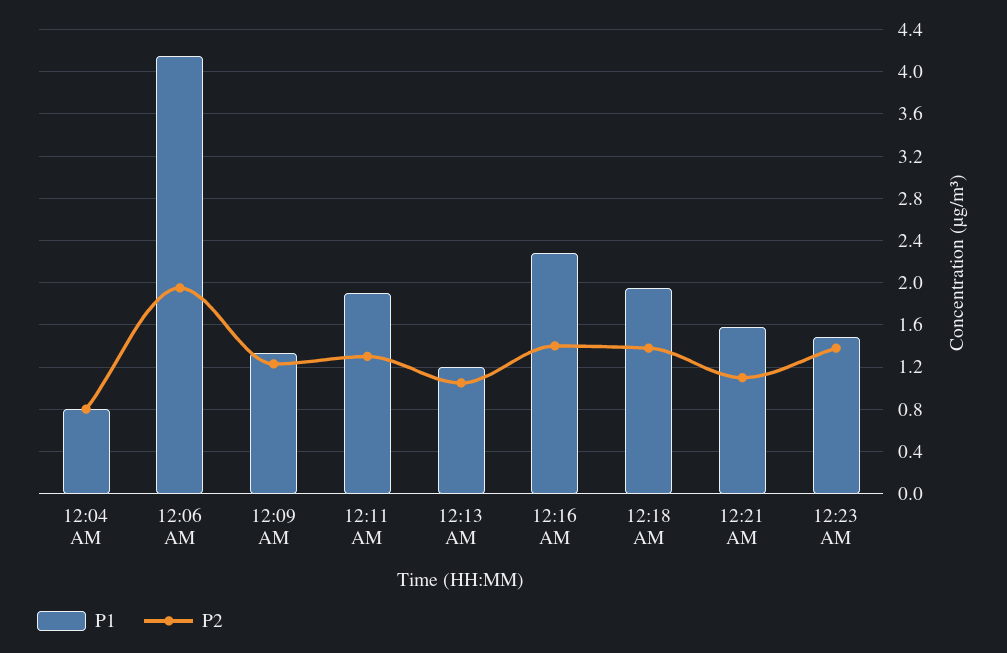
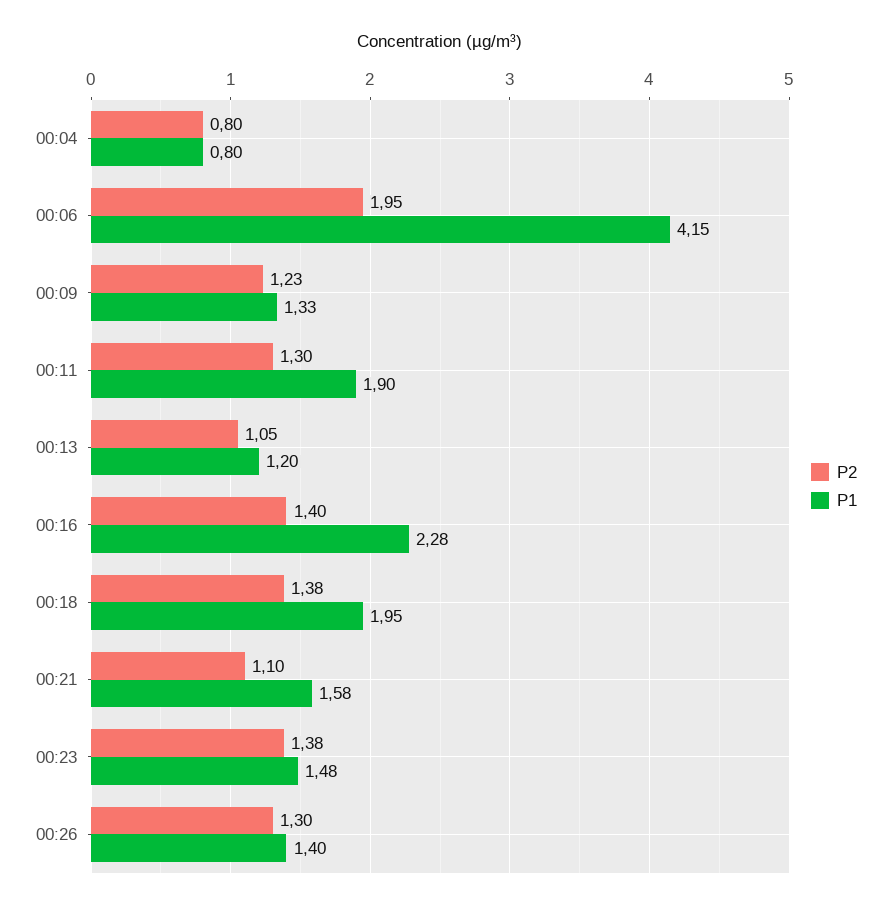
P2, 00:26: none -> 1.3
P1, 00:26: none -> 1.4

